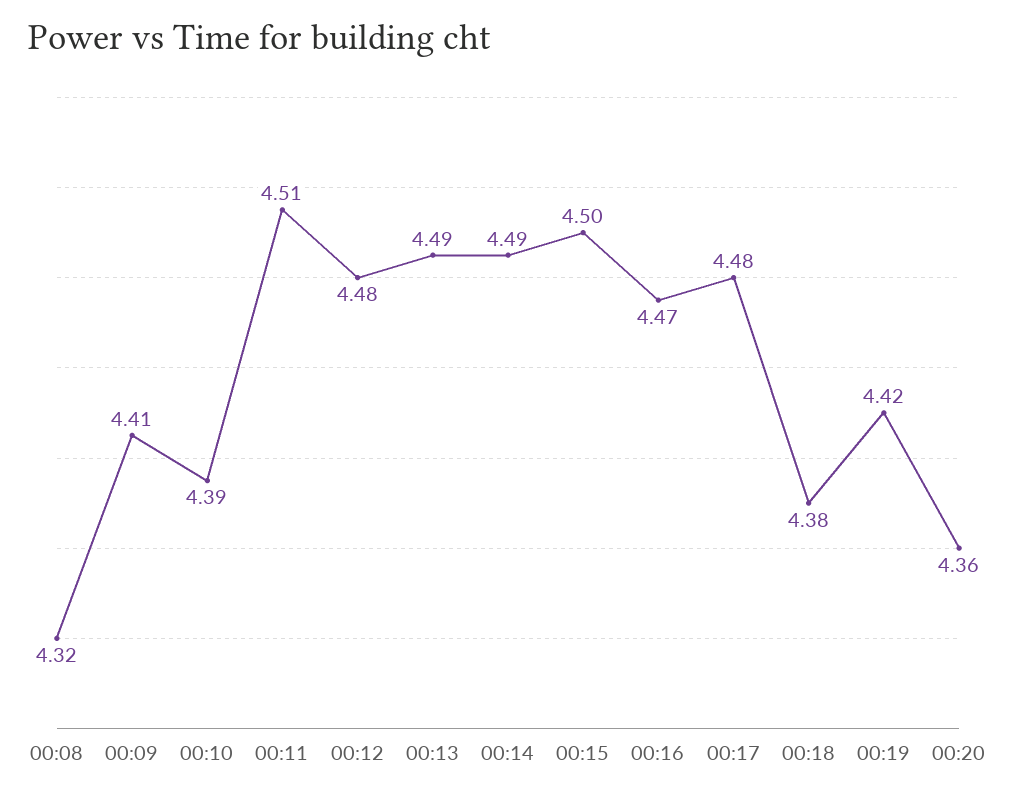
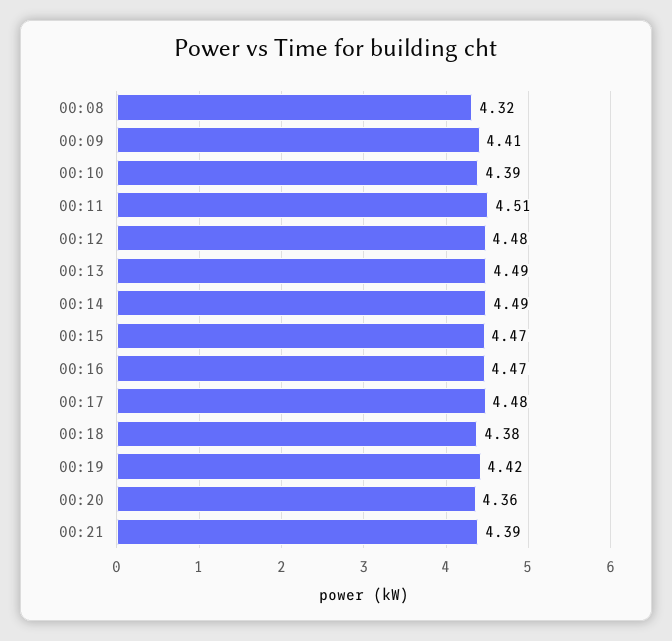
00:15: 4.5 -> 4.47
00:21: none -> 4.39

